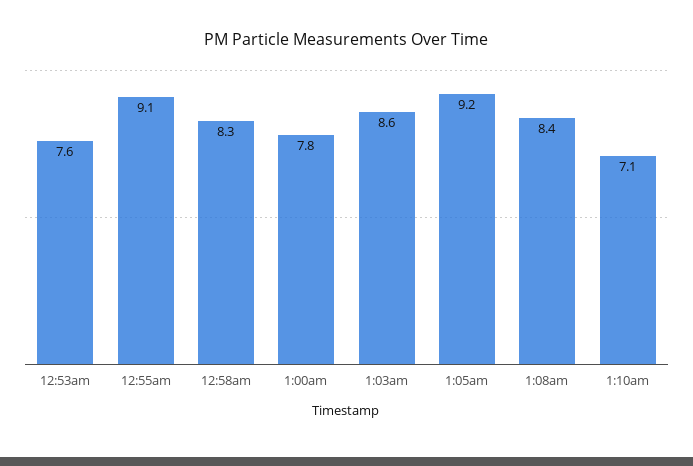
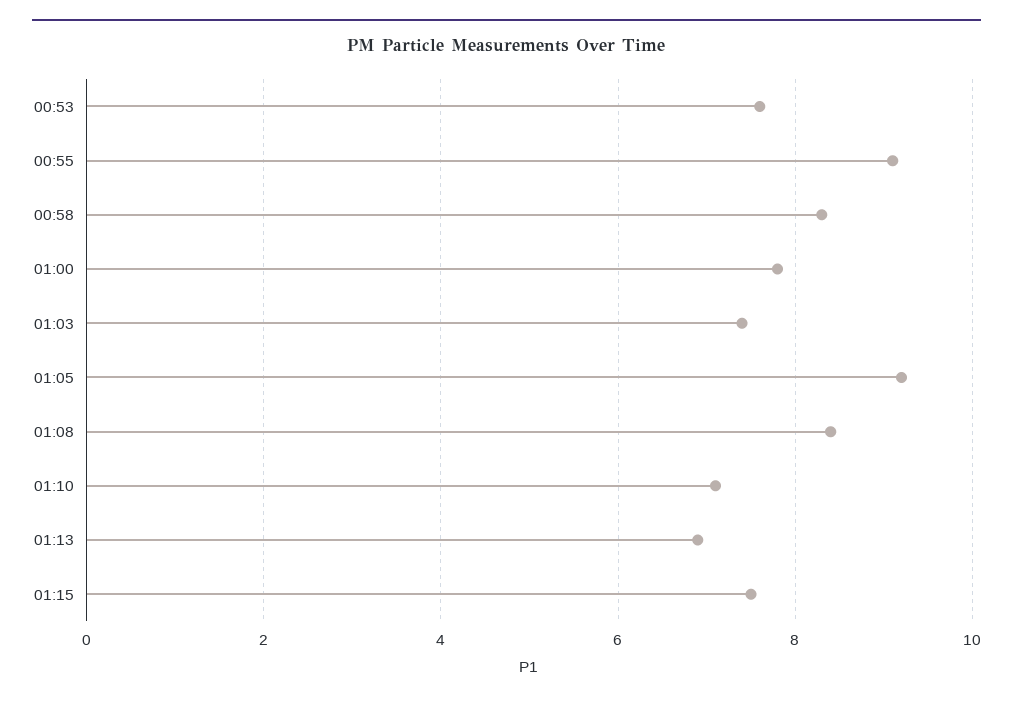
1:03am: 8.6 -> 7.5
01:13: none -> 7
01:15: none -> 7.5

